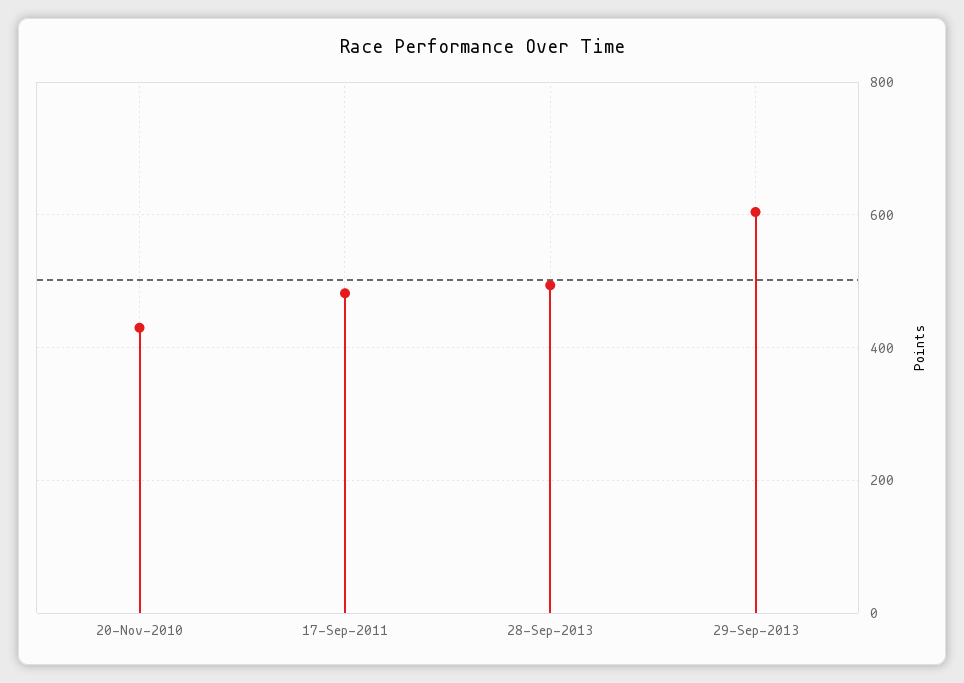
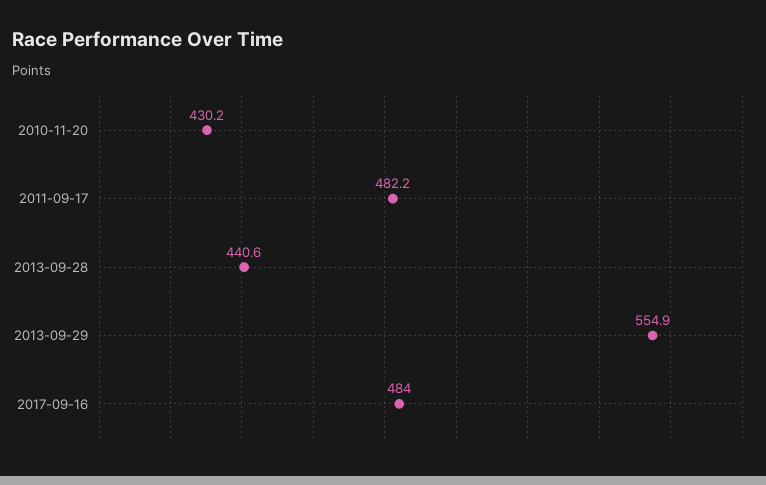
28-Sep-2013: 500 -> 440.6
29-Sep-2013: 600 -> 554.9
2017-09-16: none -> 484

